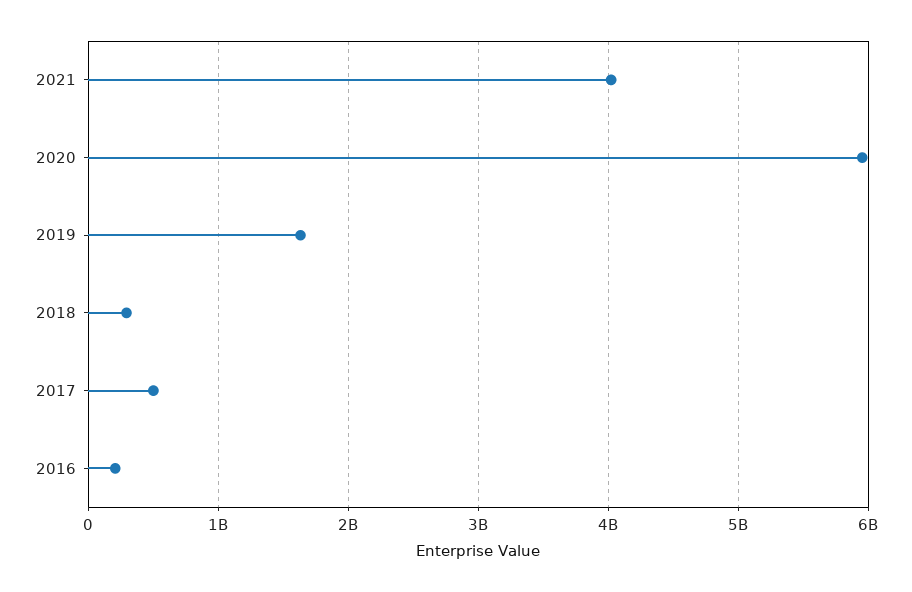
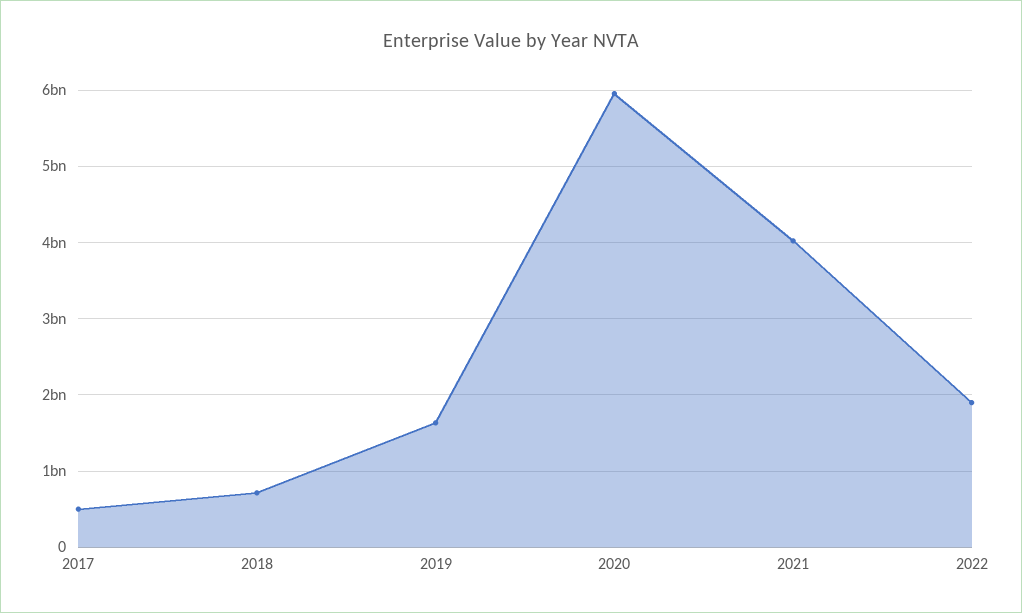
2018: 300000000 -> 700000000
2016: 200000000 -> none
2022: none -> 1900000000

